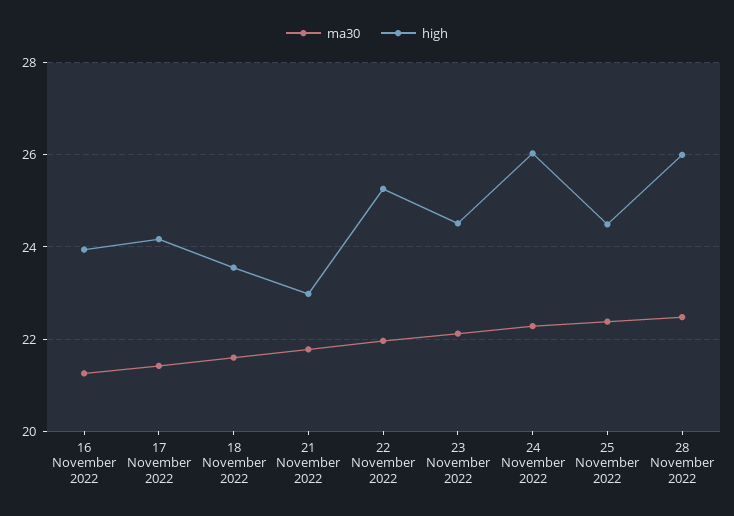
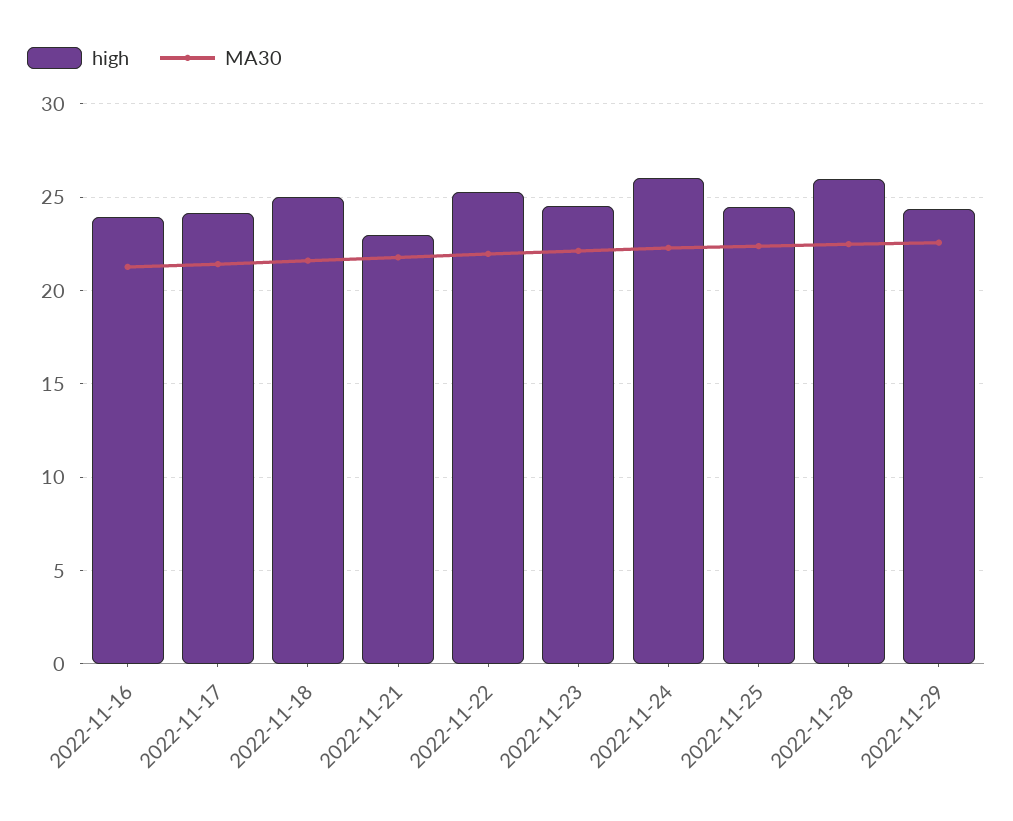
high, 18 November 2022: 23.6 -> 25
high, 2022-11-29: none -> 24.5
ma30, 2022-11-29: none -> 22.5

